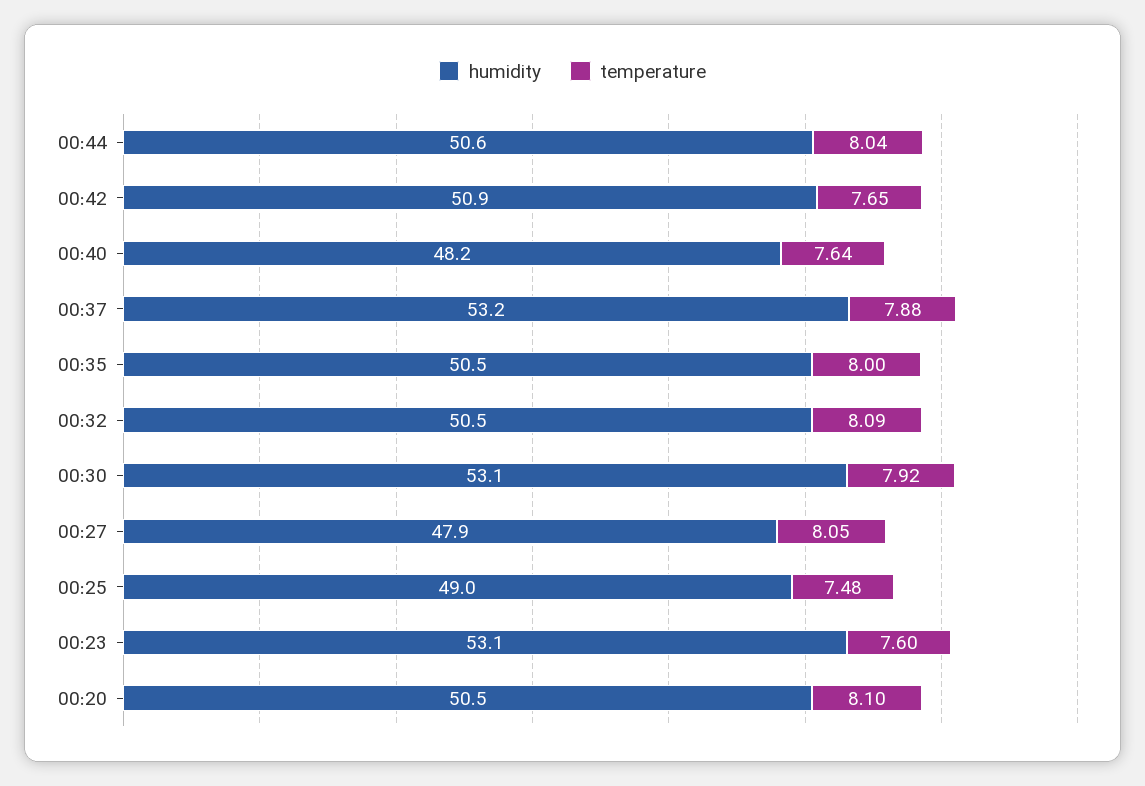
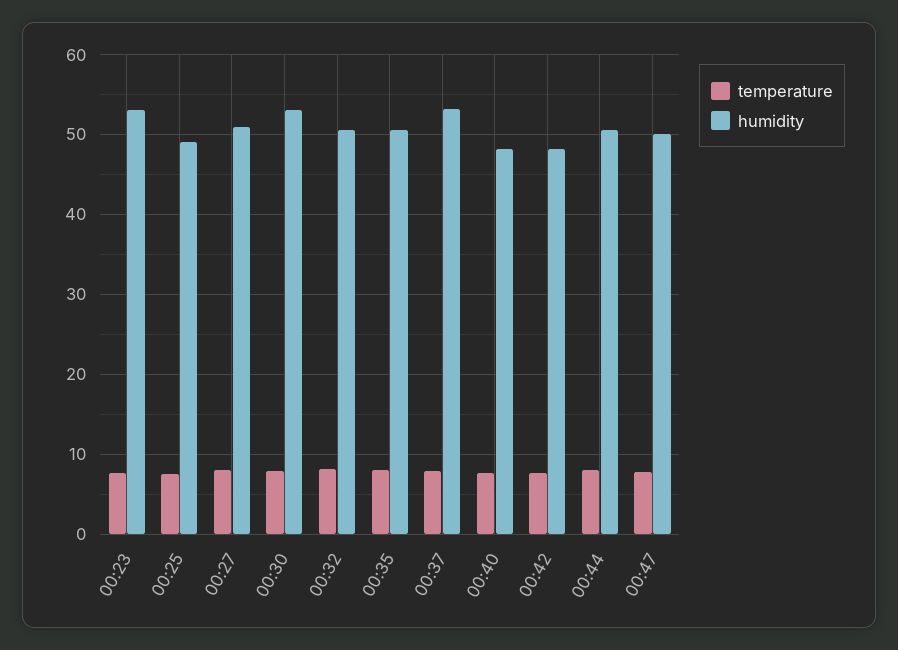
humidity, 00:42: 50.9 -> 48
humidity, 00:27: 47.9 -> 51
humidity, 00:20: 50.5 -> none
temperature, 00:20: 8.1 -> none
temperature, 00:47: none -> 8
humidity, 00:47: none -> 50

